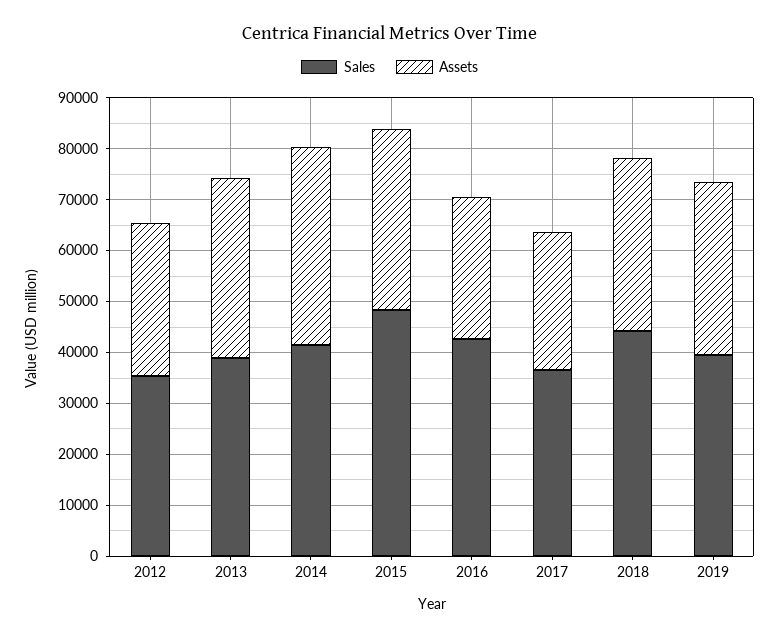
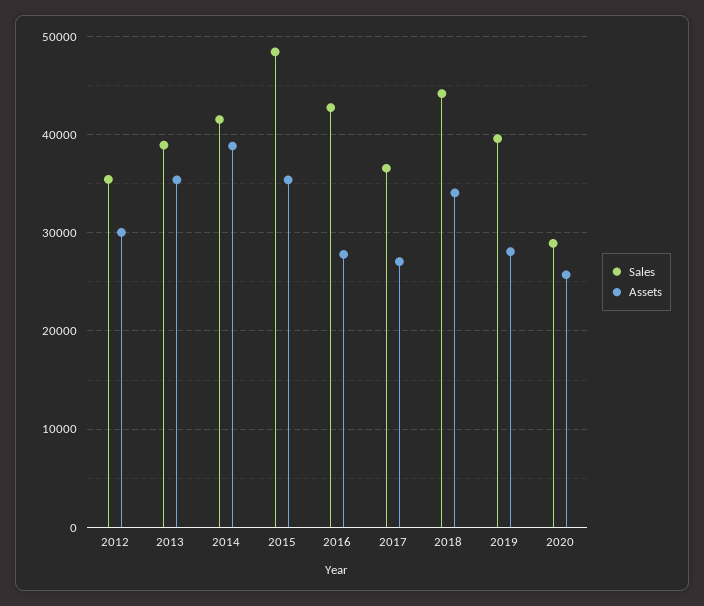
Assets, 2019: 34000 -> 28000
Sales, 2020: none -> 29000
Assets, 2020: none -> 26000

